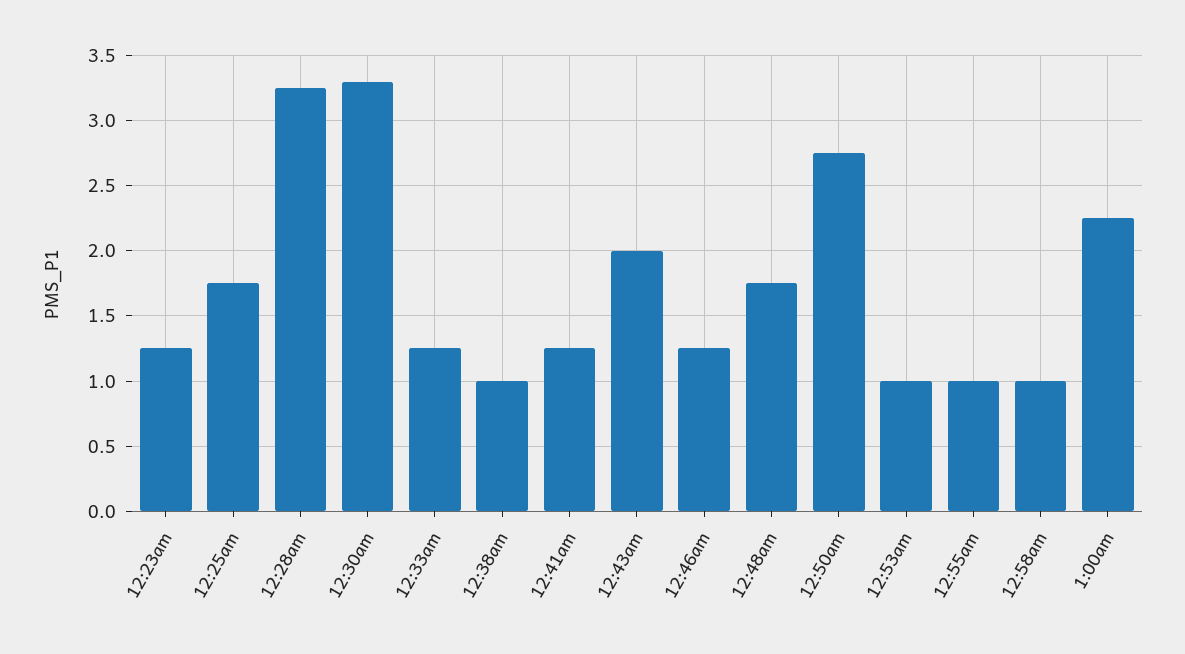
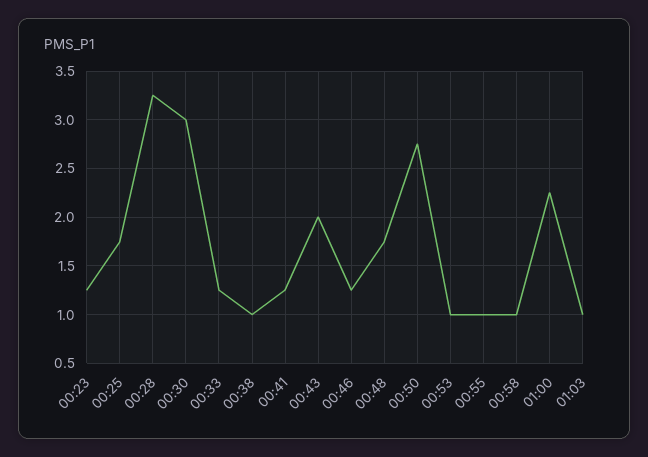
12:30am: 3.3 -> 3
01:03: none -> 1

